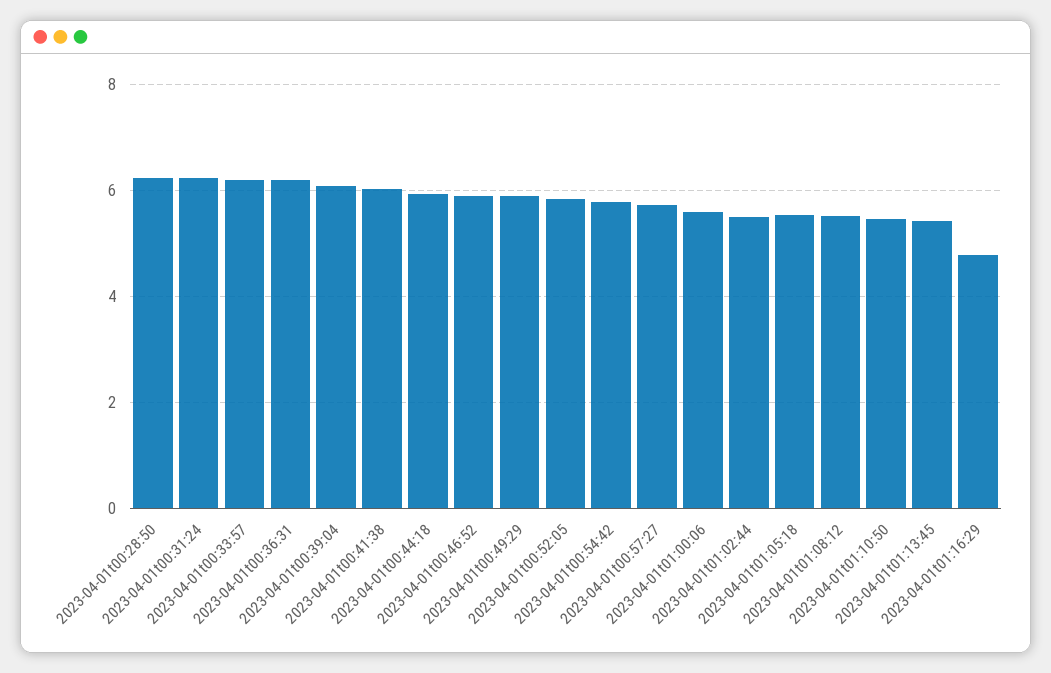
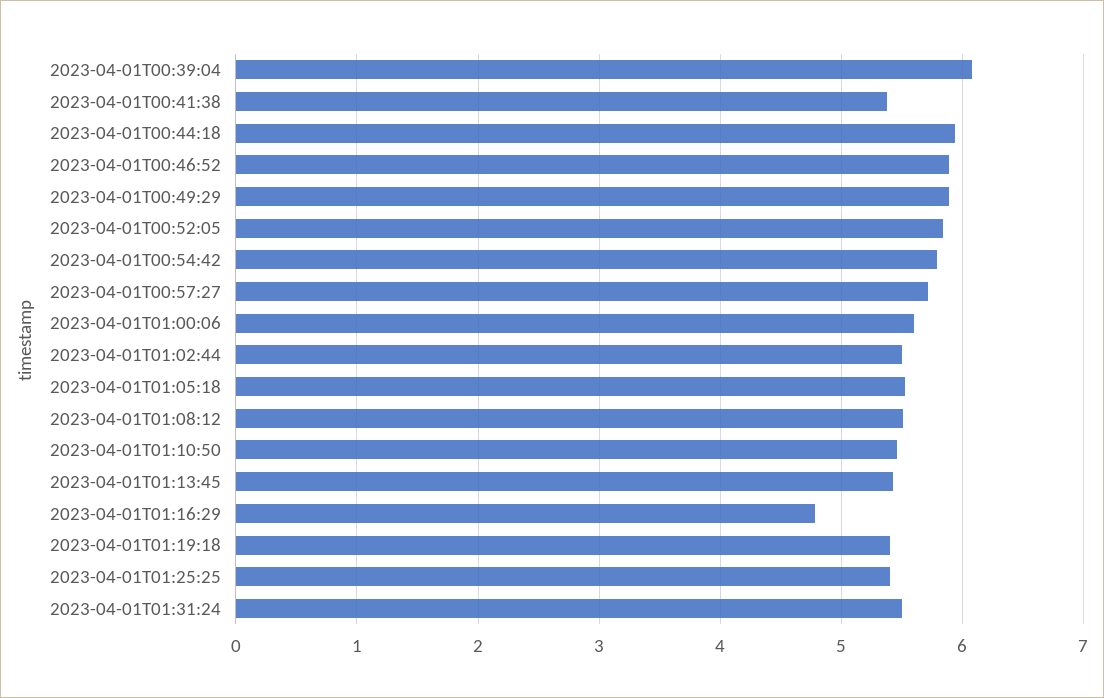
2023-04-01t00:28:50: 6.2 -> none
2023-04-01t00:31:24: 6.2 -> none
2023-04-01t00:33:57: 6.2 -> none
2023-04-01t00:36:31: 6.2 -> none
2023-04-01t00:41:38: 6 -> 5.4
2023-04-01T01:19:18: none -> 5.4
2023-04-01T01:25:25: none -> 5.4
2023-04-01T01:31:24: none -> 5.5

